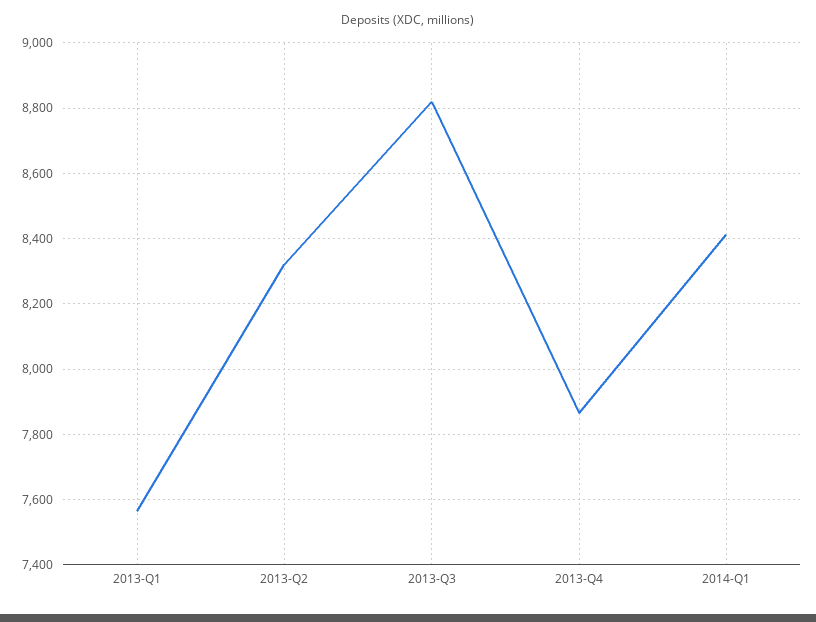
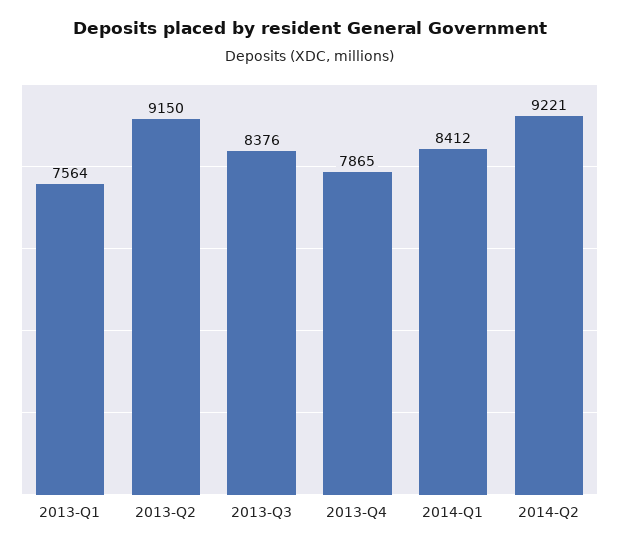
2013-Q2: 8320 -> 9150
2013-Q3: 8820 -> 8376
2014-Q2: none -> 9221

